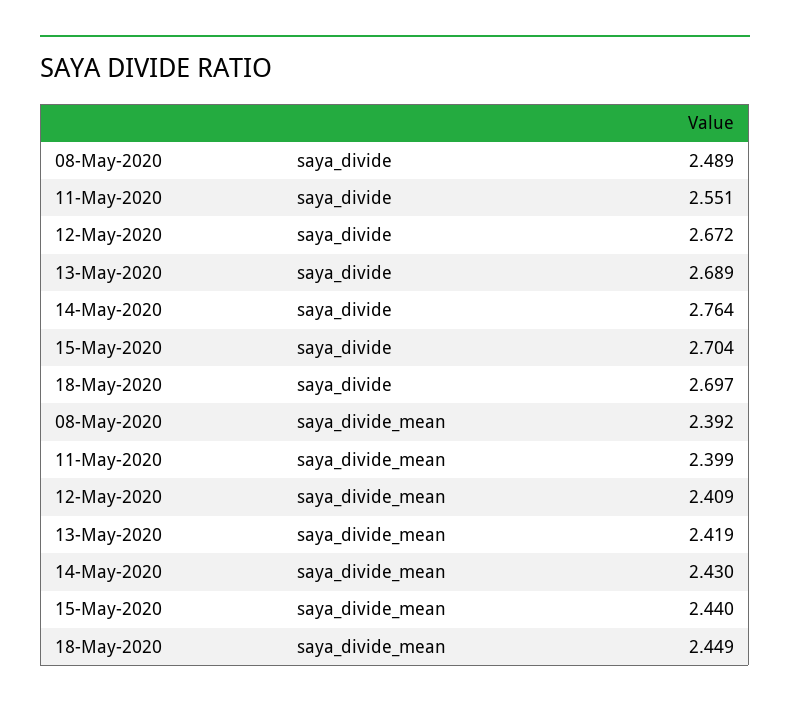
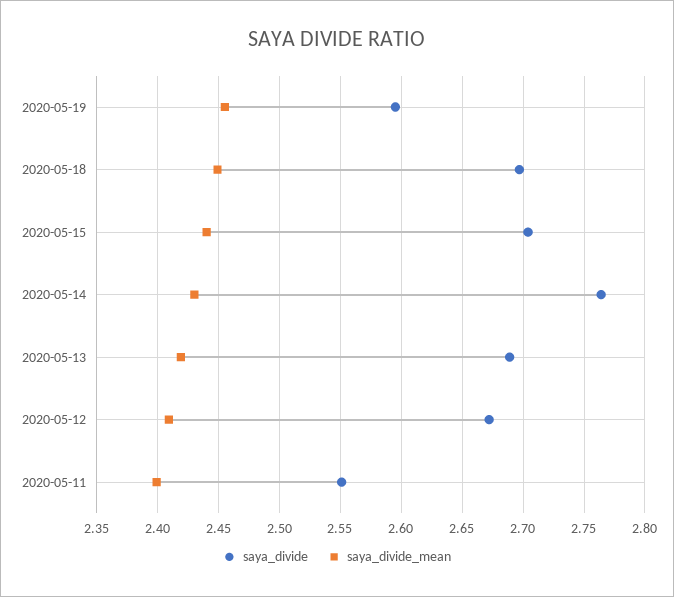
saya_divide, 08-May-2020: 2.489 -> none
saya_divide_mean, 08-May-2020: 2.392 -> none
saya_divide, 2020-05-19: none -> 2.595
saya_divide_mean, 2020-05-19: none -> 2.455

